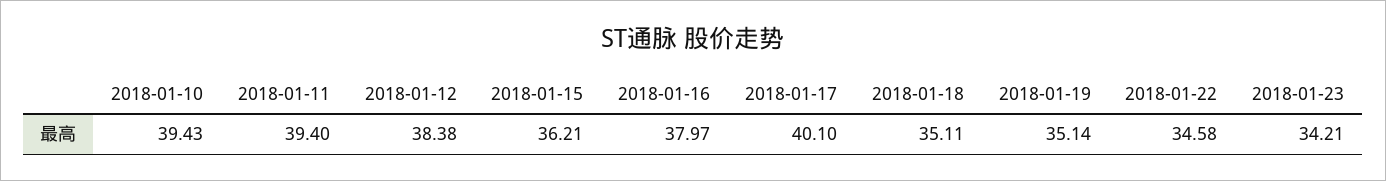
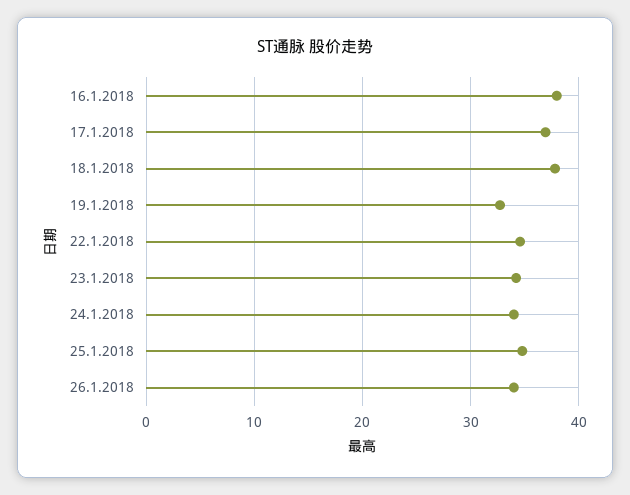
2018-01-10: 39.43 -> none
2018-01-11: 39.4 -> none
2018-01-12: 38.38 -> none
2018-01-15: 36.21 -> none
2018-01-17: 40.1 -> 37
2018-01-18: 35.11 -> 38
2018-01-19: 35.14 -> 33
24.1.2018: none -> 34
25.1.2018: none -> 35
26.1.2018: none -> 34

